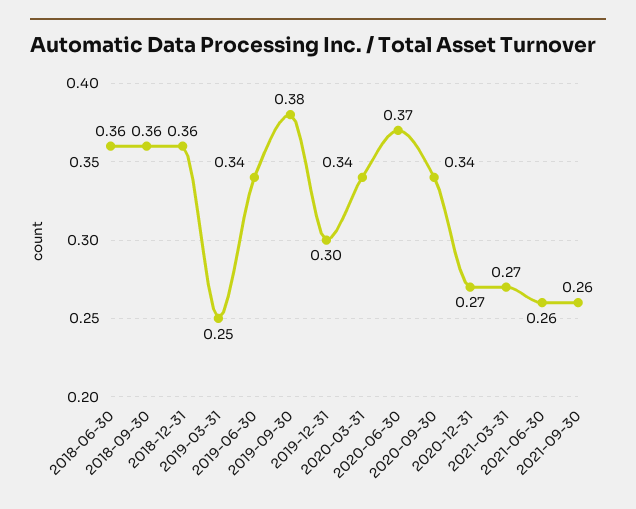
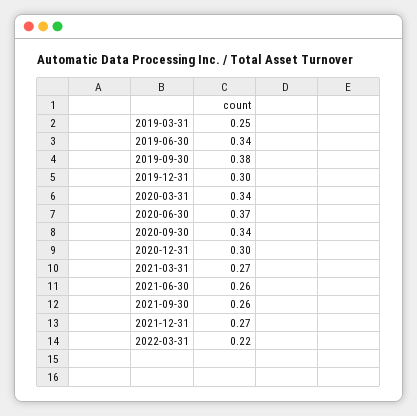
2018-06-30: 0.36 -> none
2018-09-30: 0.36 -> none
2018-12-31: 0.36 -> none
2020-12-31: 0.27 -> 0.3
2021-12-31: none -> 0.27
2022-03-31: none -> 0.22

